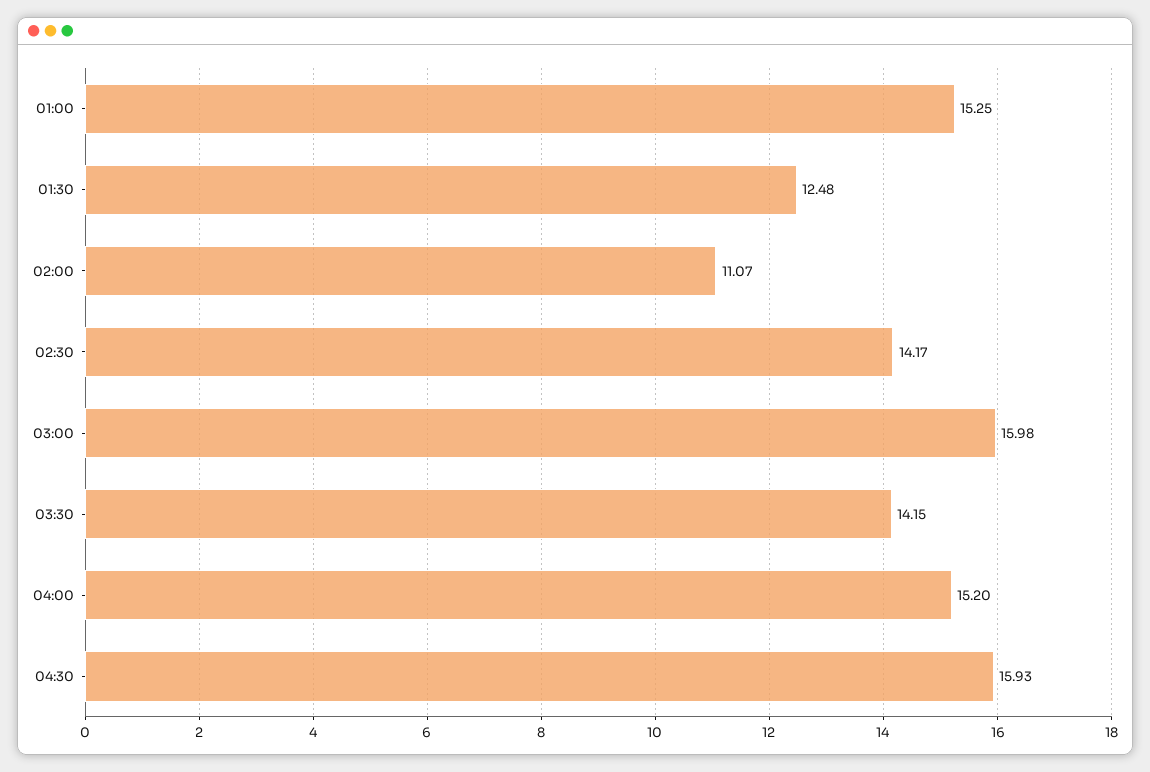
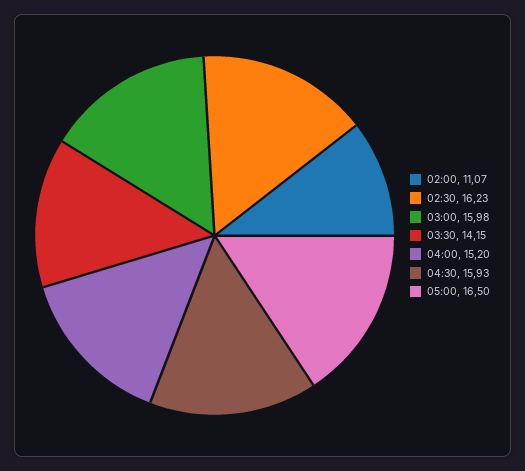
01:00: 15.25 -> none
01:30: 12.48 -> none
02:30: 14.17 -> 16.23
05:00: none -> 16.5

